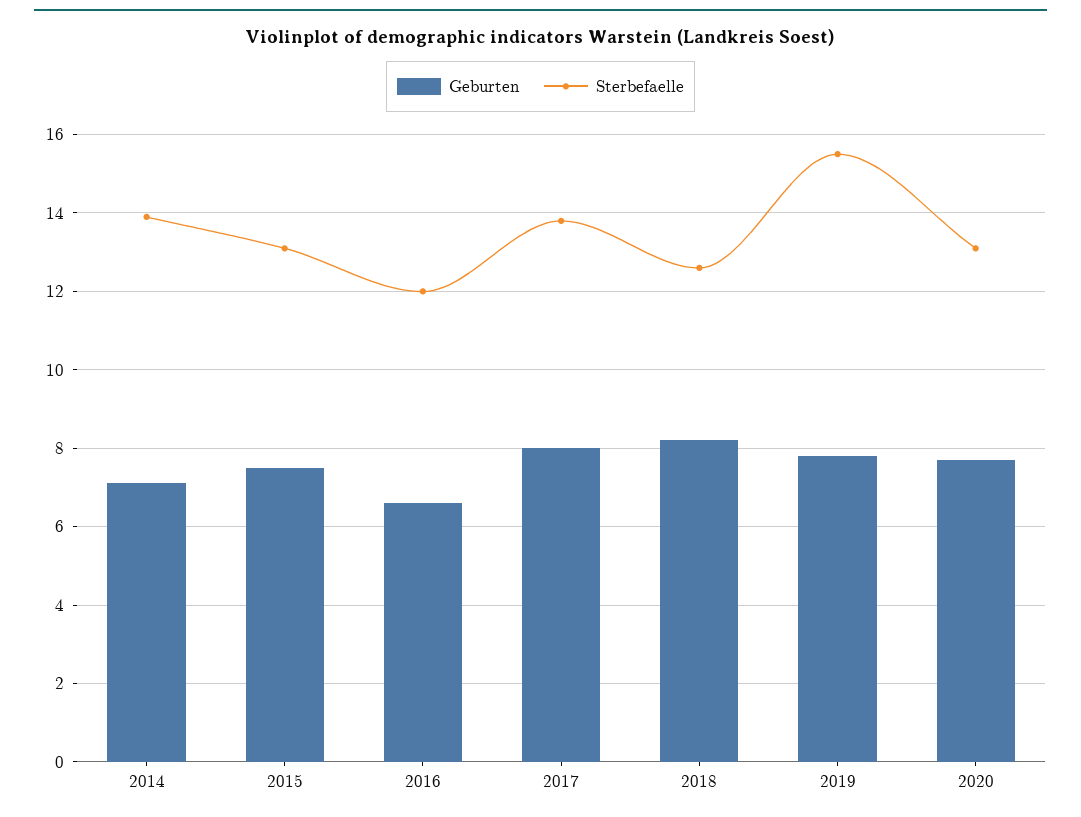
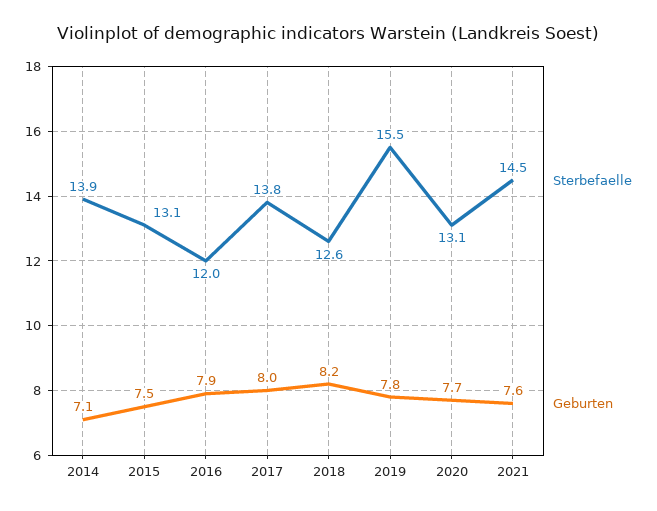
Geburten, 2016: 6.5 -> 7.9
Sterbefaelle, 2021: none -> 14.5
Geburten, 2021: none -> 7.6

